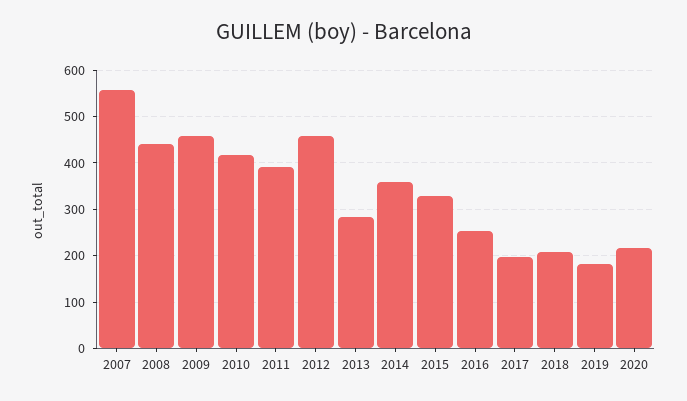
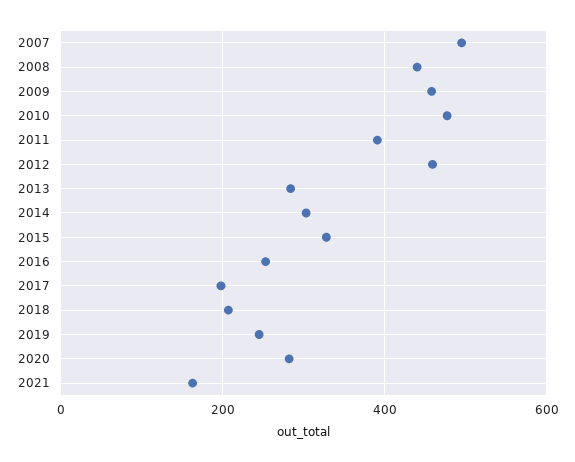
2007: 560 -> 500
2010: 420 -> 480
2014: 360 -> 300
2019: 180 -> 240
2020: 220 -> 280
2021: none -> 160

